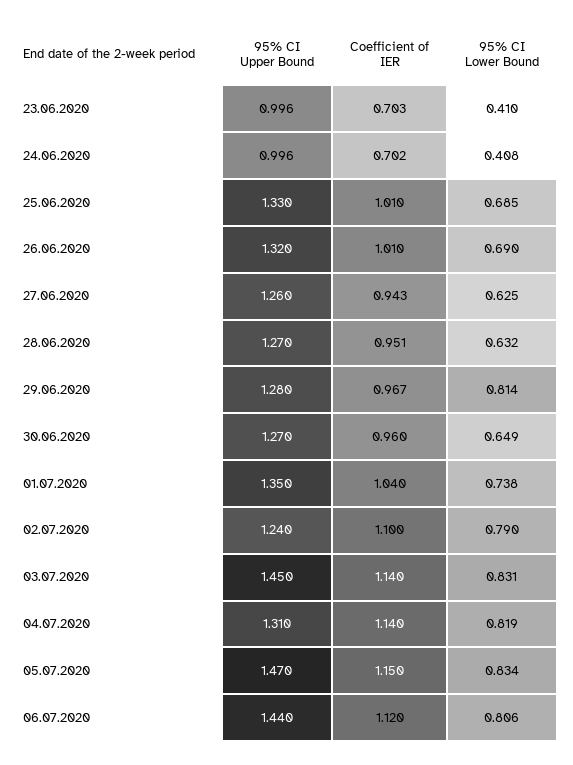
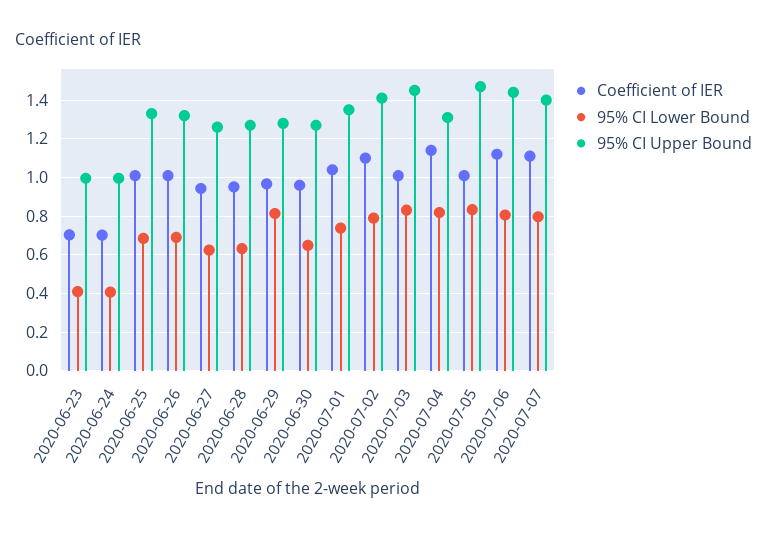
95% CI Upper Bound, 02.07.2020: 1.24 -> 1.4
Coefficient of IER, 03.07.2020: 1.14 -> 1
Coefficient of IER, 05.07.2020: 1.15 -> 1
Coefficient of IER, 2020-07-07: none -> 1.1
95% CI Lower Bound, 2020-07-07: none -> 0.8
95% CI Upper Bound, 2020-07-07: none -> 1.4

